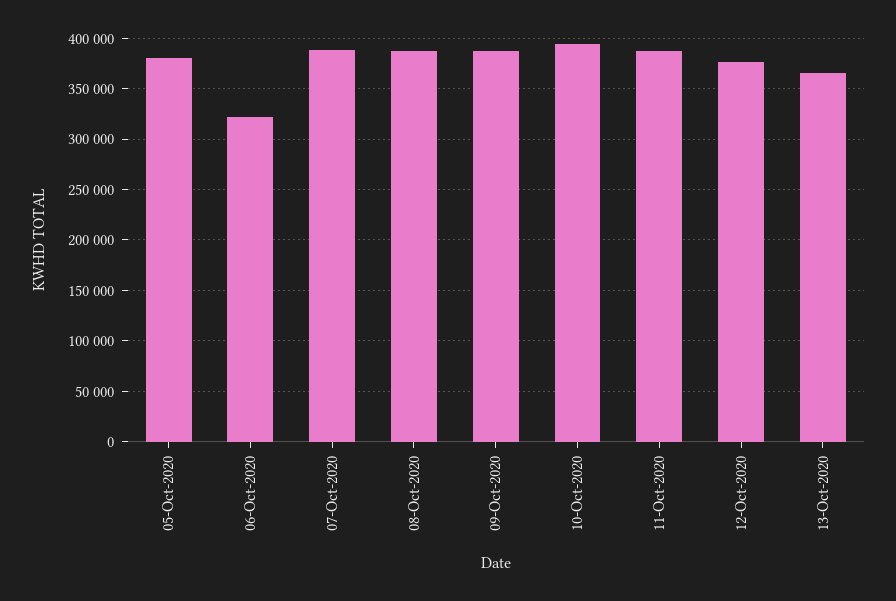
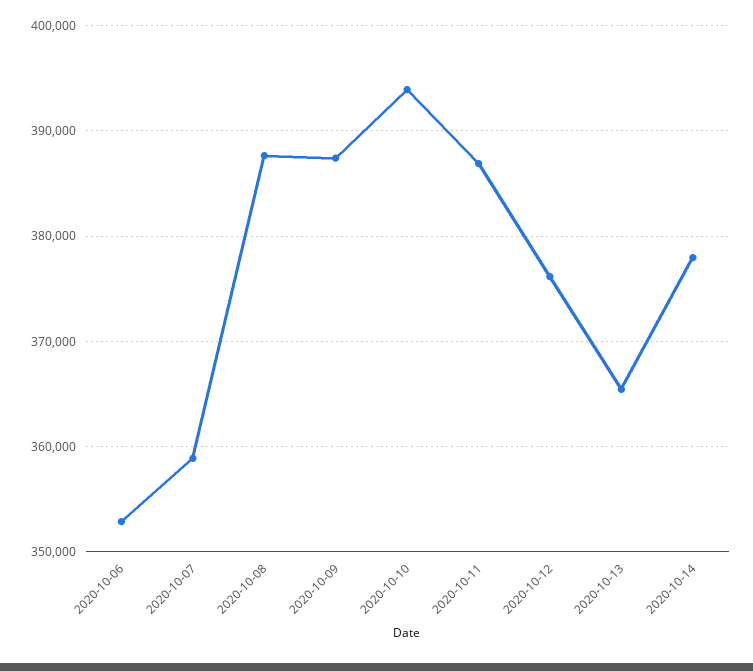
05-Oct-2020: 380000 -> none
06-Oct-2020: 320000 -> 353000
07-Oct-2020: 390000 -> 359000
2020-10-14: none -> 378000

